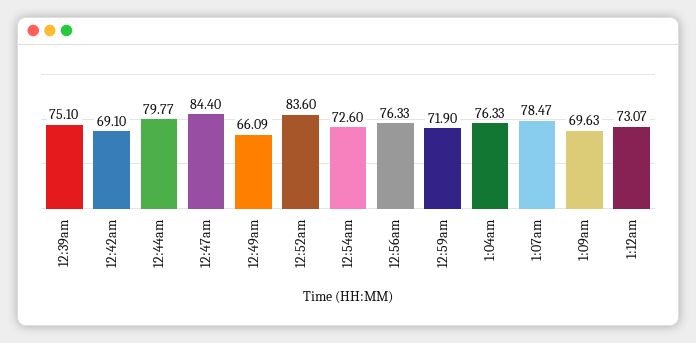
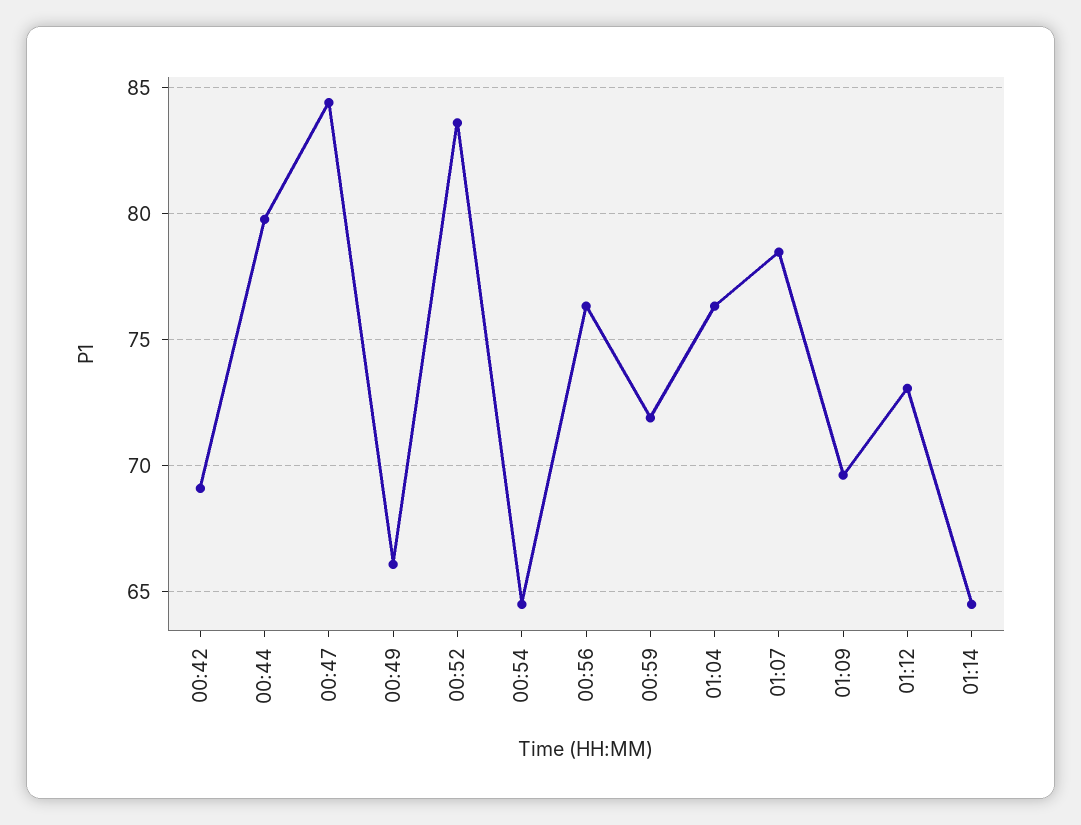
12:39am: 75.1 -> none
12:54am: 72.6 -> 64.5
01:14: none -> 64.5

